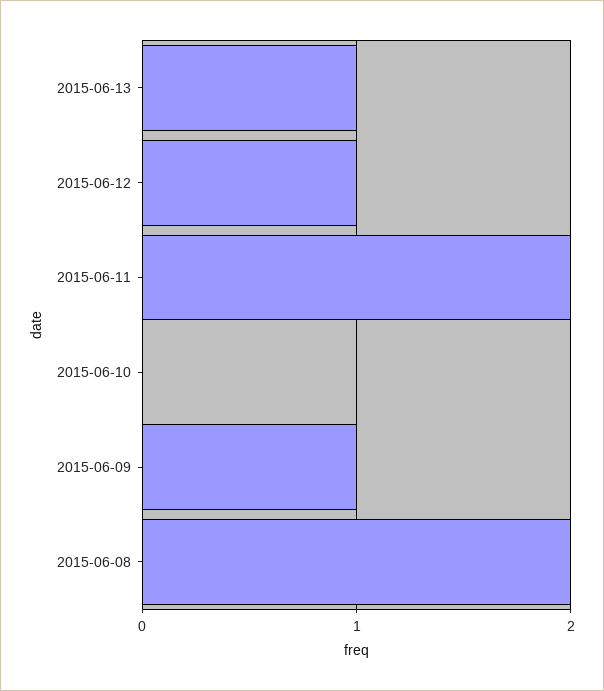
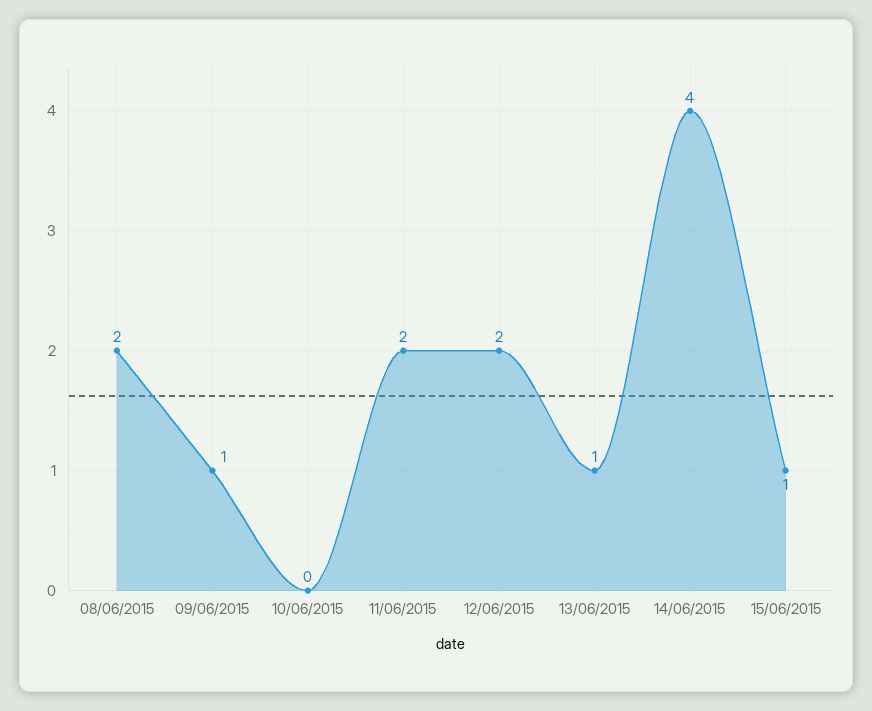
2015-06-12: 1 -> 2
14/06/2015: none -> 4
15/06/2015: none -> 1

